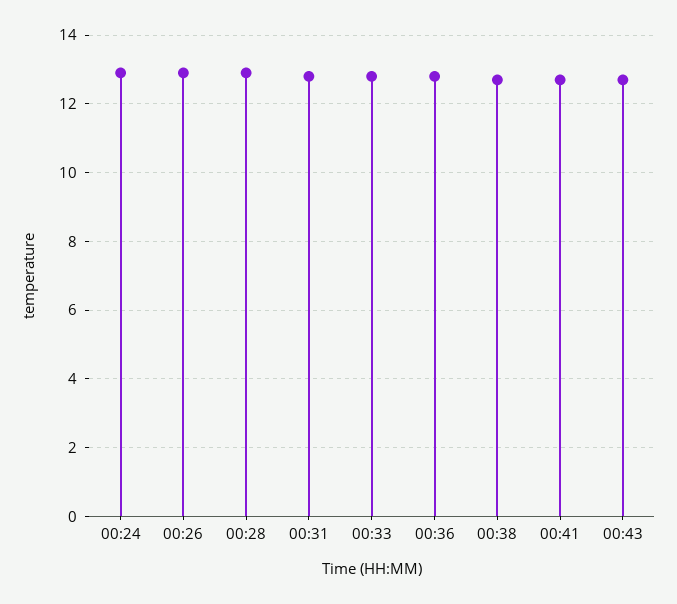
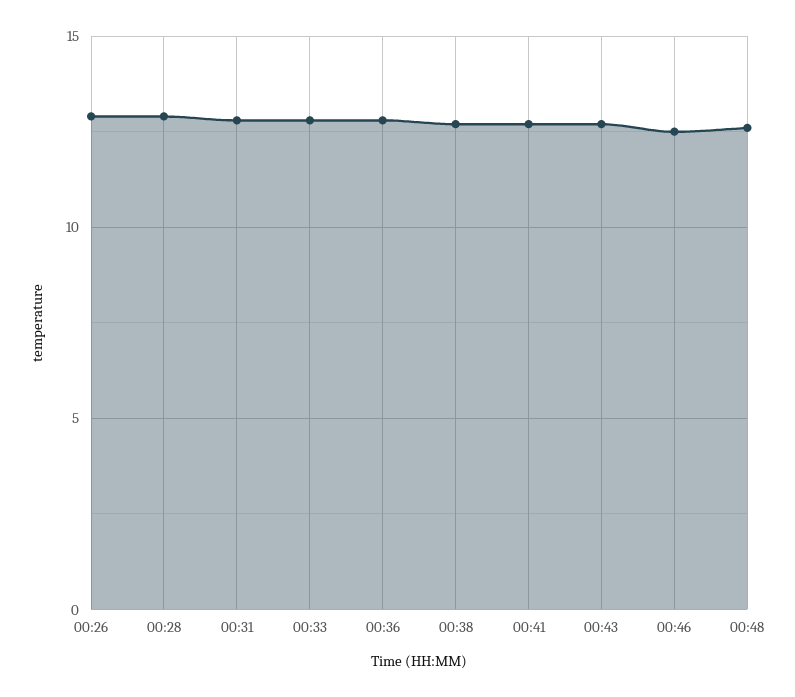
00:24: 13 -> none
00:46: none -> 12.5
00:48: none -> 12.5

